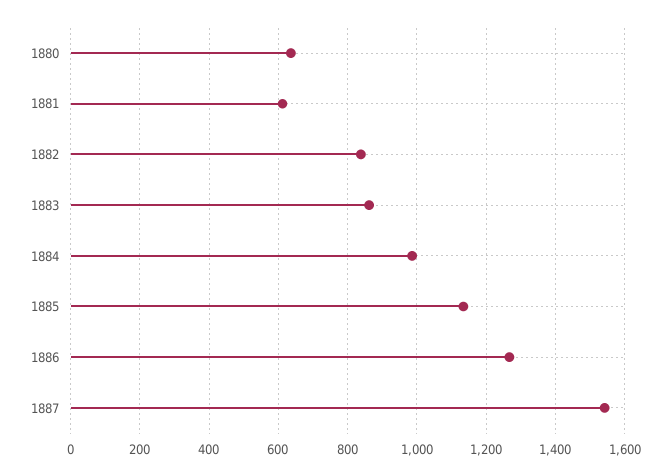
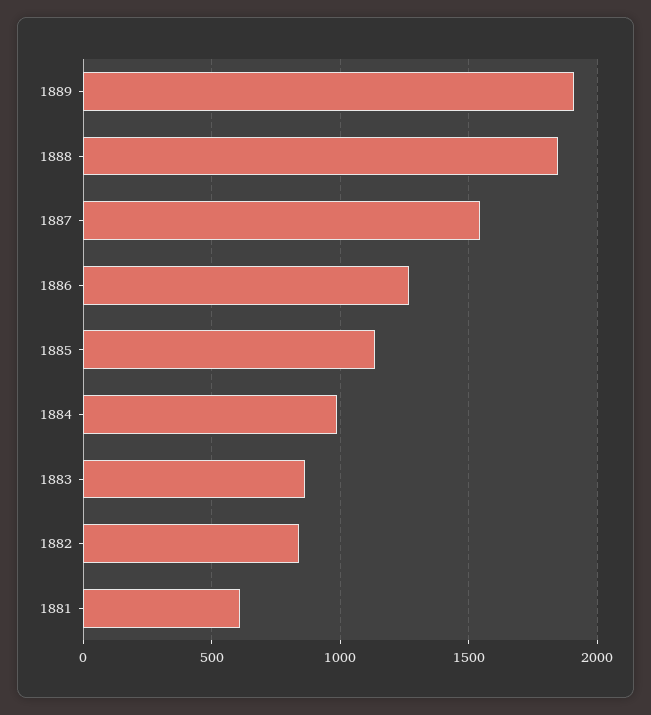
1880: 640 -> none
1889: none -> 1900
1888: none -> 1850

